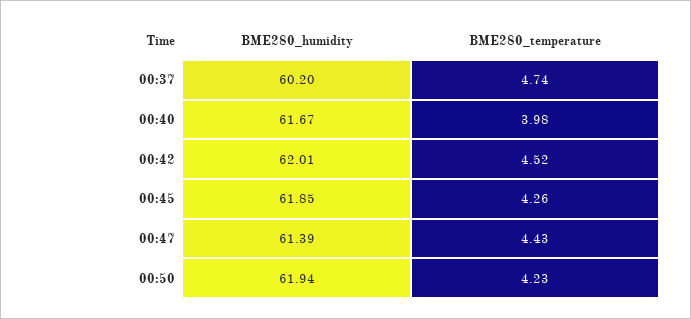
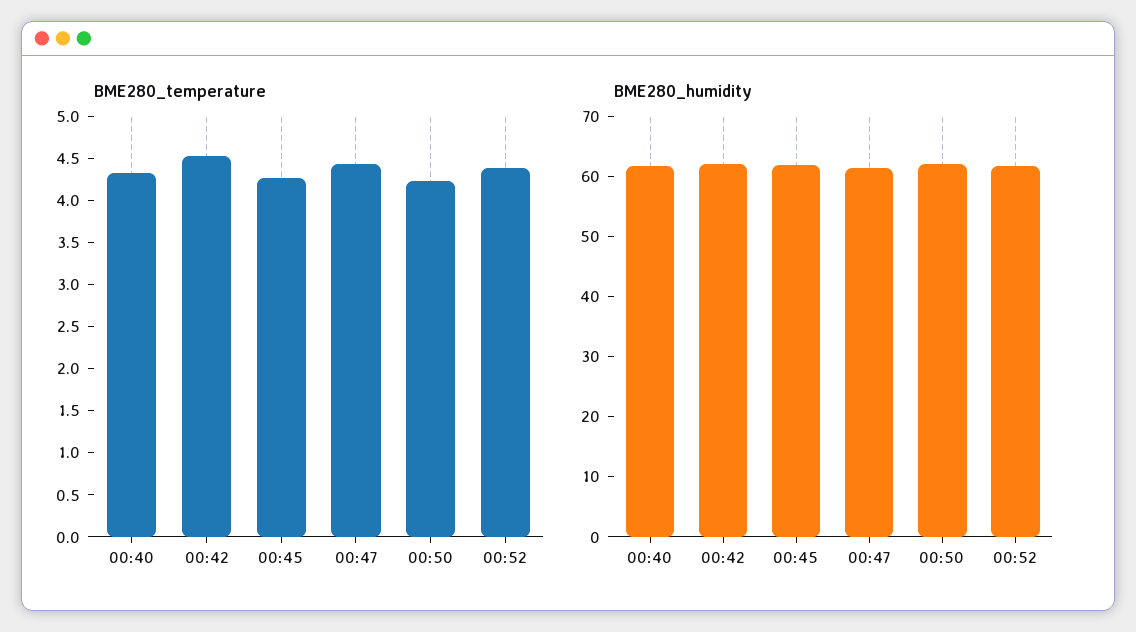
BME280_humidity, 00:37: 60.2 -> none
BME280_temperature, 00:37: 4.74 -> none
BME280_temperature, 00:40: 3.98 -> 4.3
BME280_temperature, 00:52: none -> 4.4
BME280_humidity, 00:52: none -> 62

